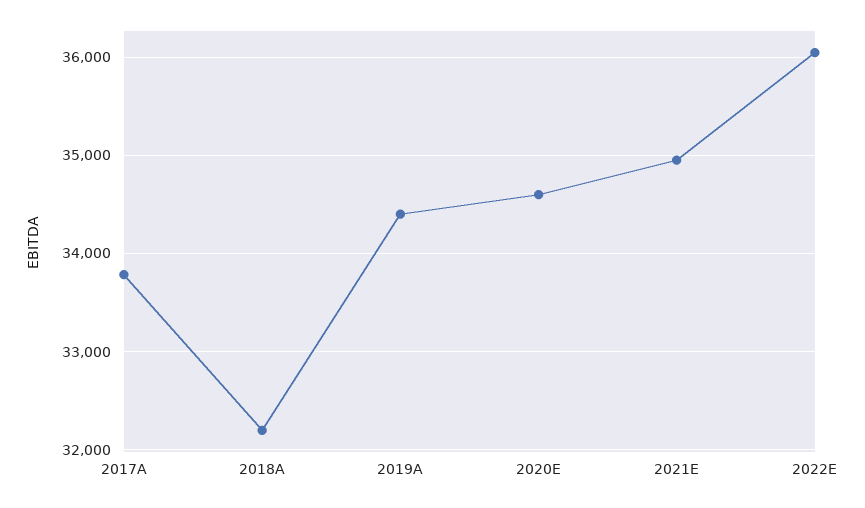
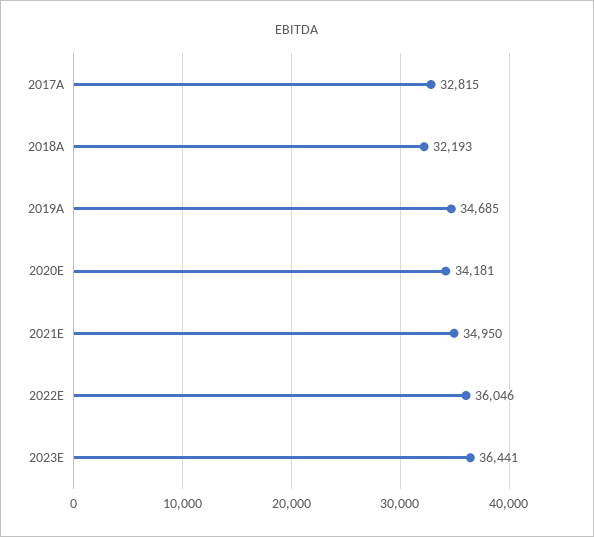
2017A: 33800 -> 32815
2019A: 34400 -> 34685
2020E: 34600 -> 34181
2023E: none -> 36441

